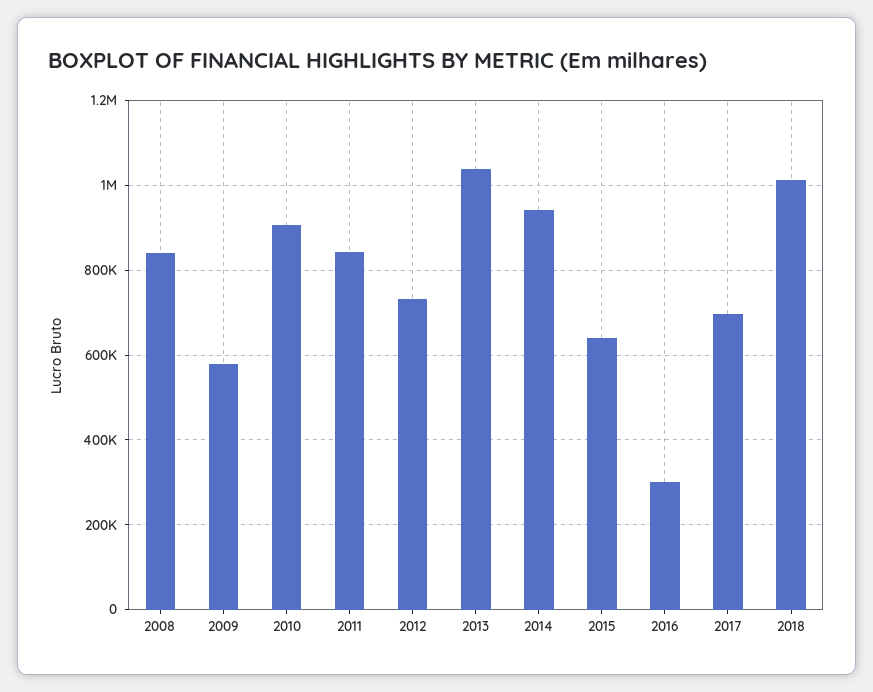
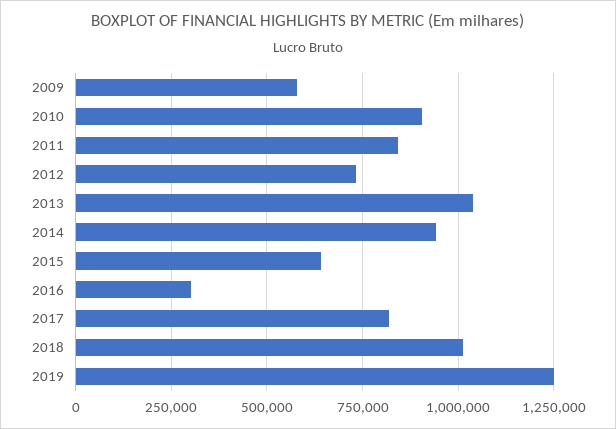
2008: 840000 -> none
2017: 700000 -> 825000
2019: none -> 1250000

